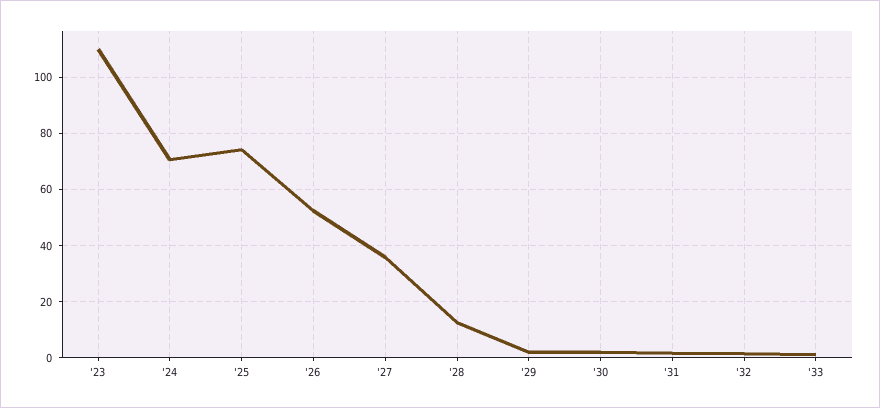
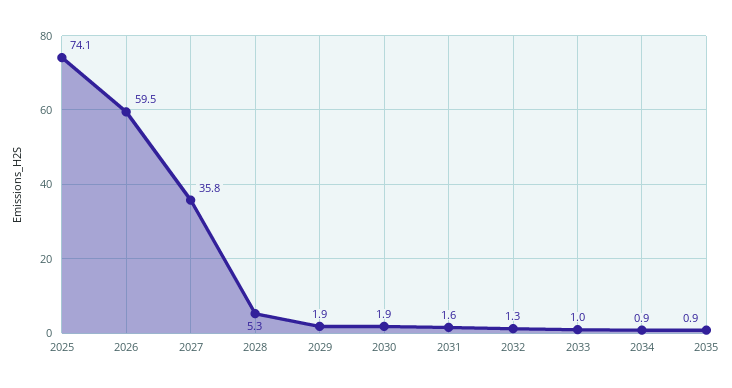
'23: 110 -> none
'24: 70 -> none
'26: 52.5 -> 59.5
'28: 12.5 -> 5.3
2034: none -> 0.9
2035: none -> 0.9

